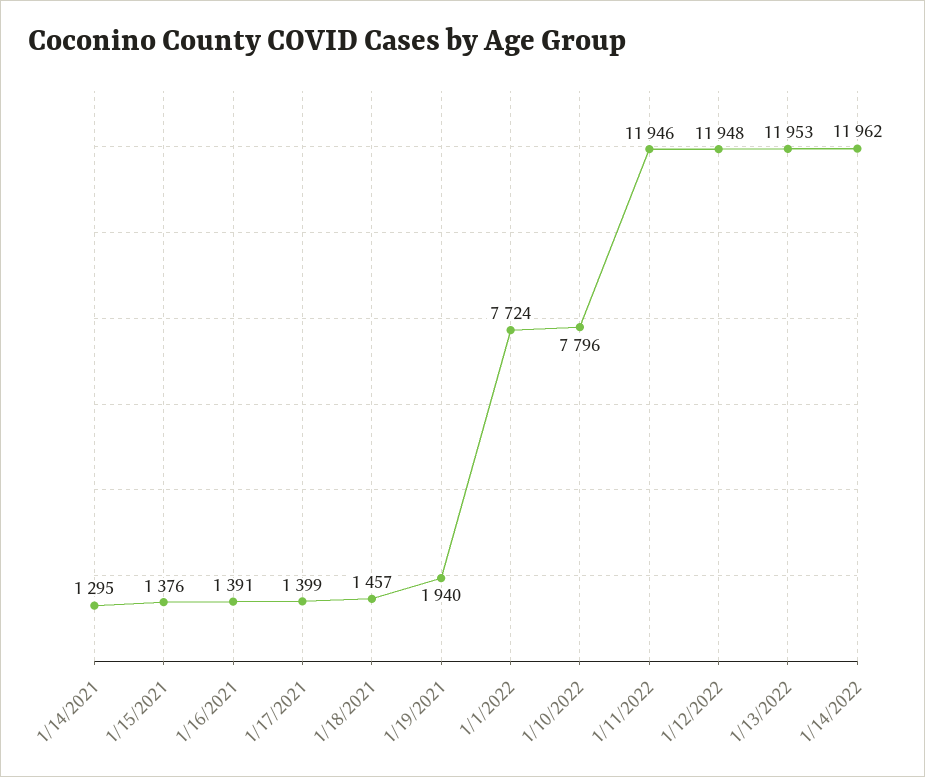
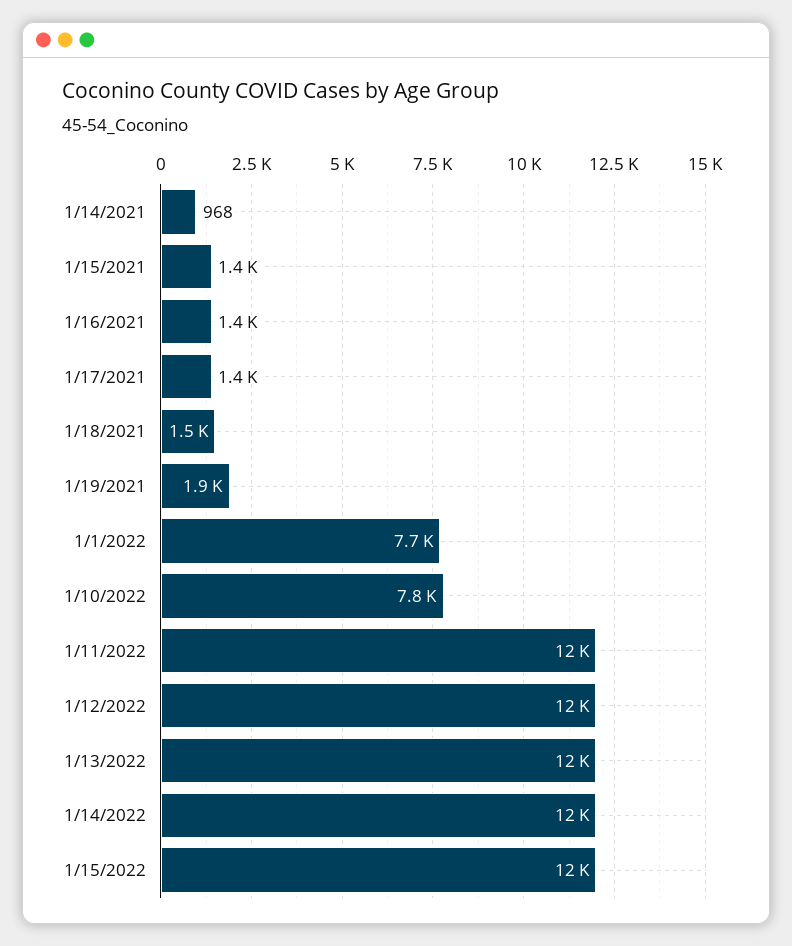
1/14/2021: 1295 -> 968
1/15/2022: none -> 12000

